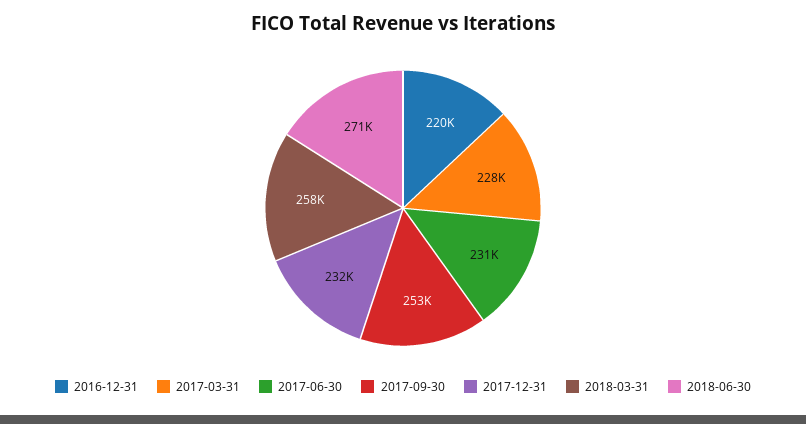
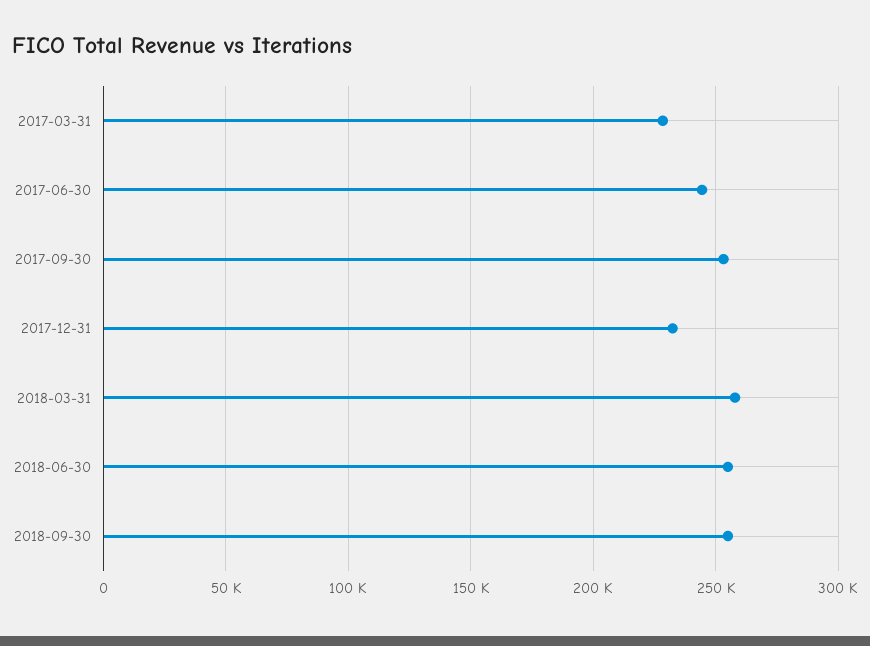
2016-12-31: 220000 -> none
2017-06-30: 231000 -> 245000
2018-06-30: 271000 -> 255000
2018-09-30: none -> 255000

